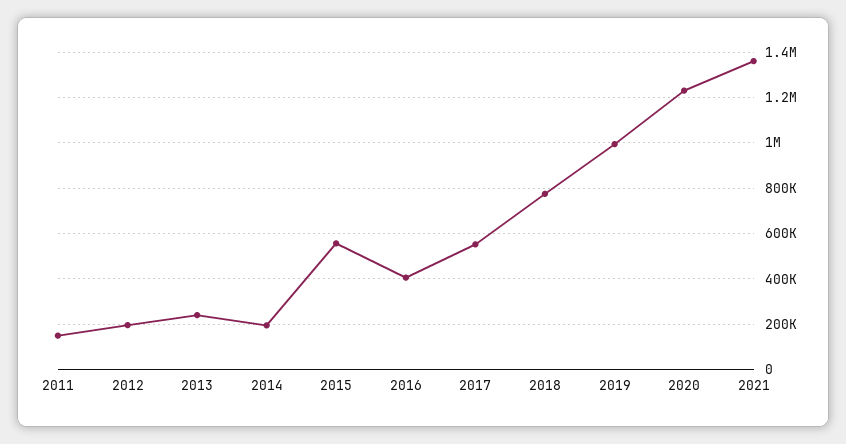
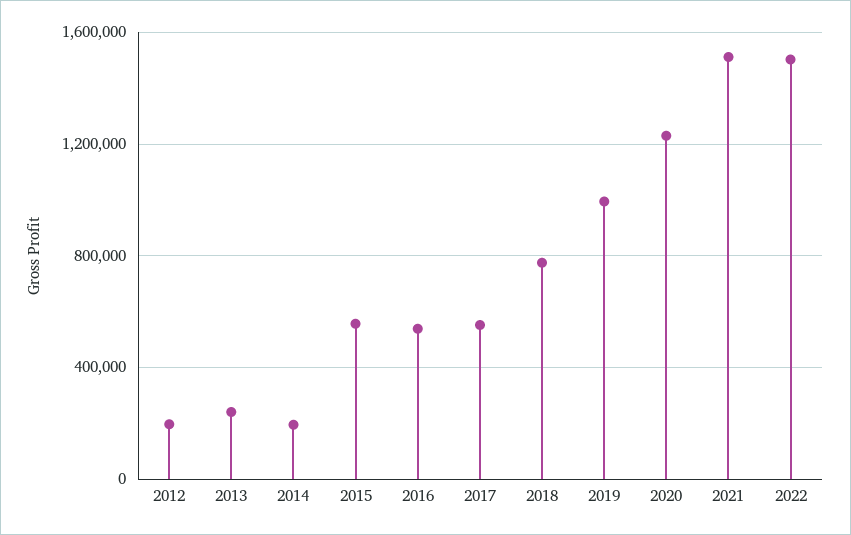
2011: 150000 -> none
2016: 400000 -> 550000
2021: 1350000 -> 1500000
2022: none -> 1500000

